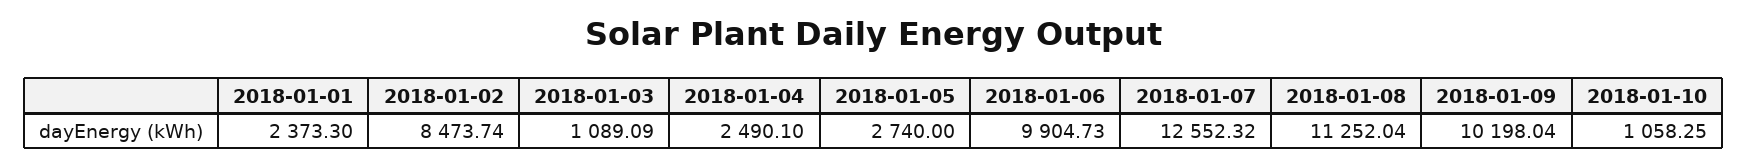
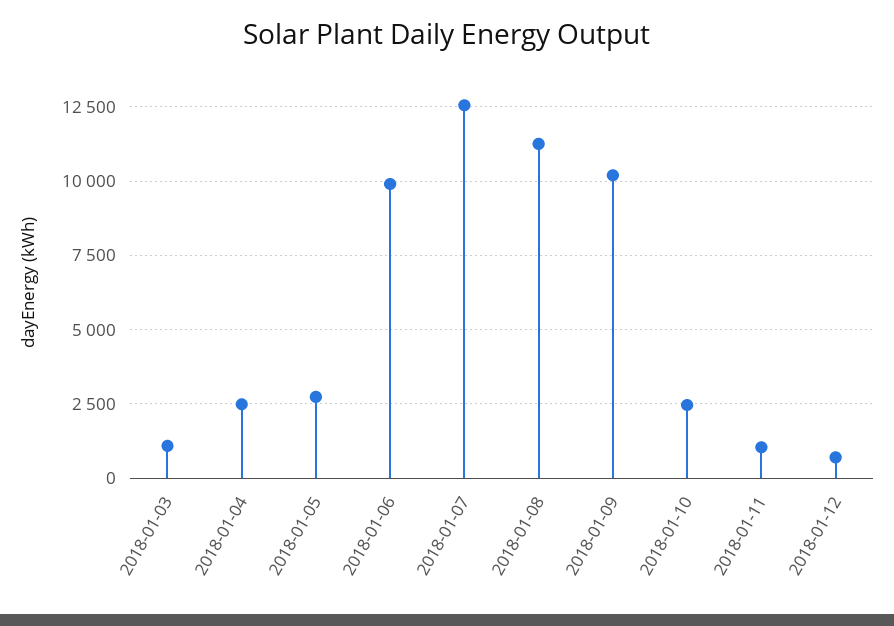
2018-01-01: 2373.3 -> none
2018-01-02: 8473.74 -> none
2018-01-10: 1058.25 -> 2500
2018-01-11: none -> 1000
2018-01-12: none -> 750

